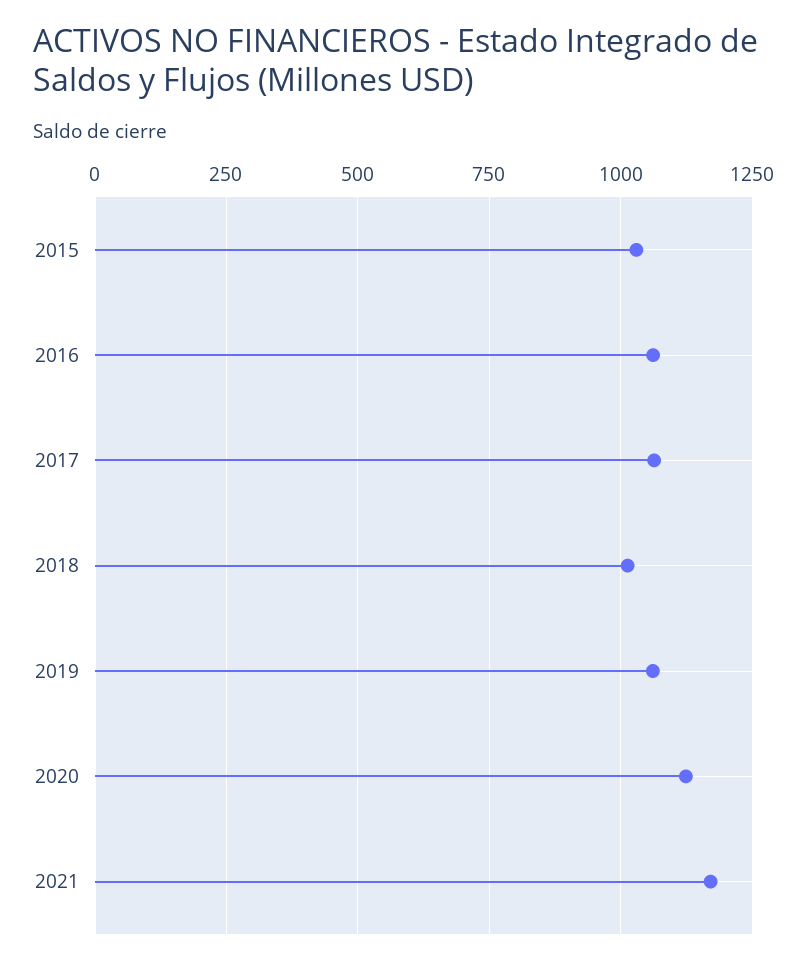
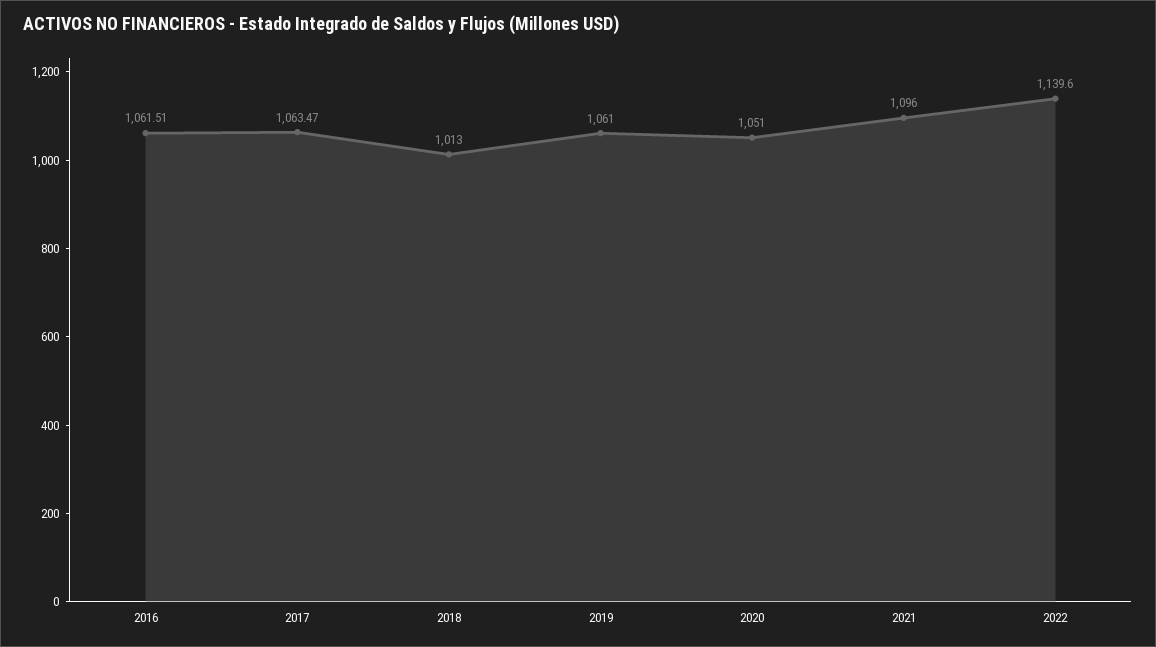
2015: 1025 -> none
2020: 1125 -> 1051
2021: 1175 -> 1096
2022: none -> 1139.6

